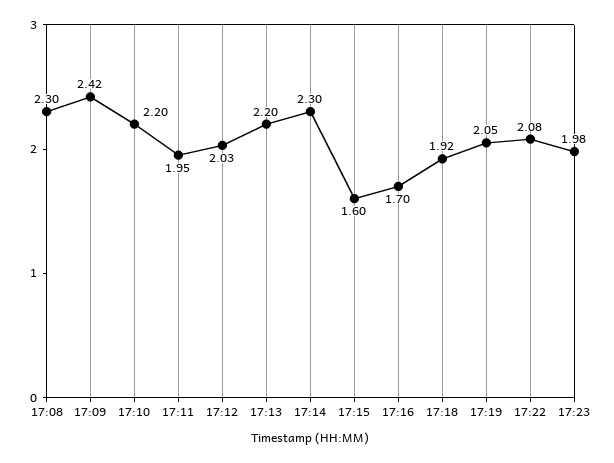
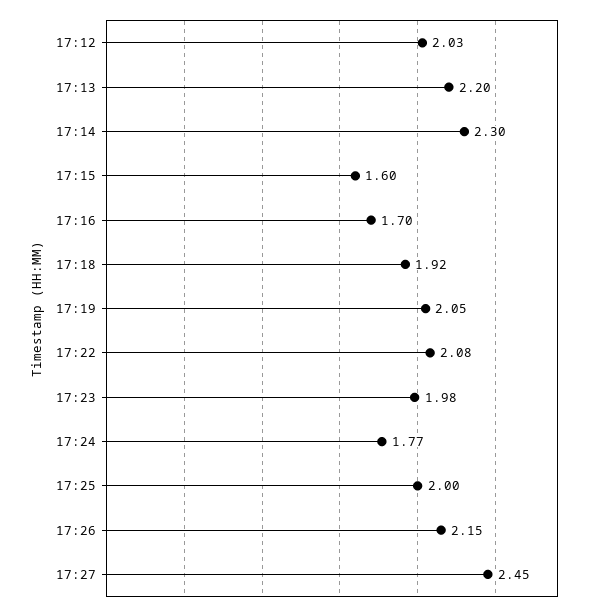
17:08: 2.3 -> none
17:09: 2.42 -> none
17:10: 2.2 -> none
17:11: 1.95 -> none
17:24: none -> 1.77
17:25: none -> 2
17:26: none -> 2.15
17:27: none -> 2.45

